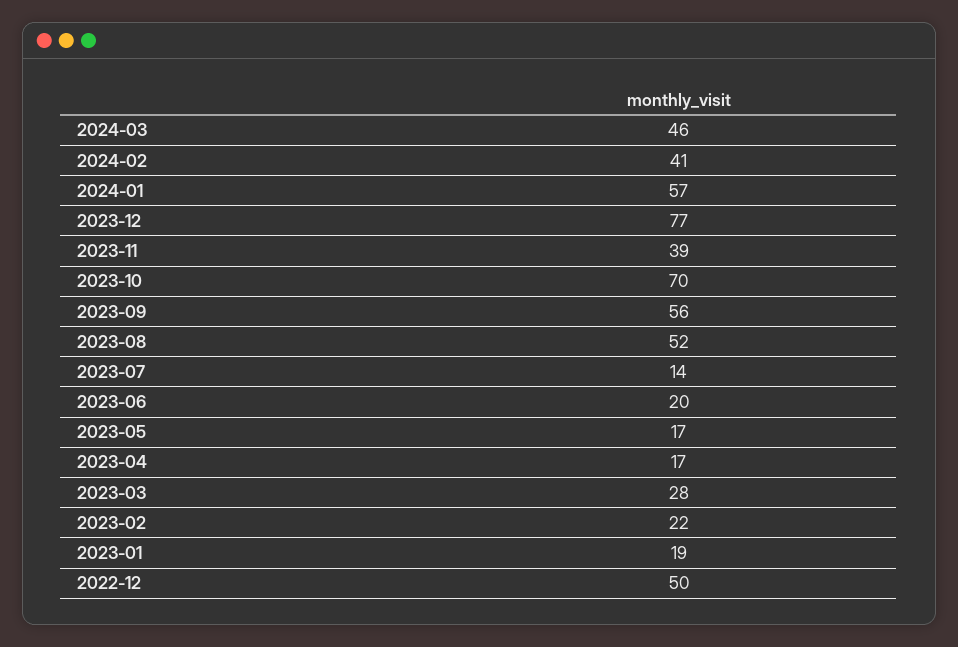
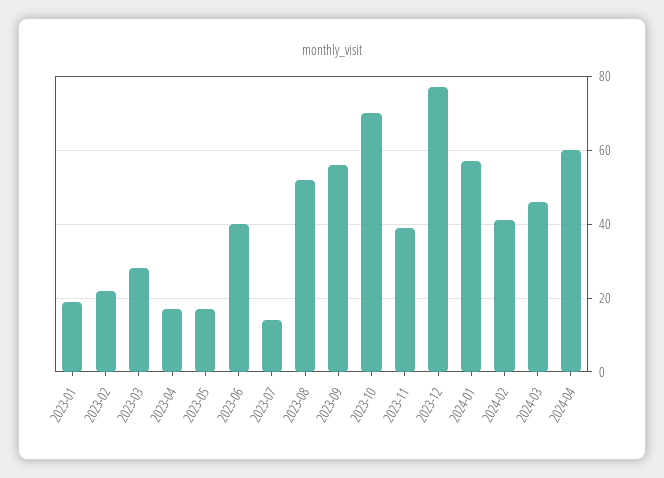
2023-06: 20 -> 40
2022-12: 50 -> none
2024-04: none -> 60

